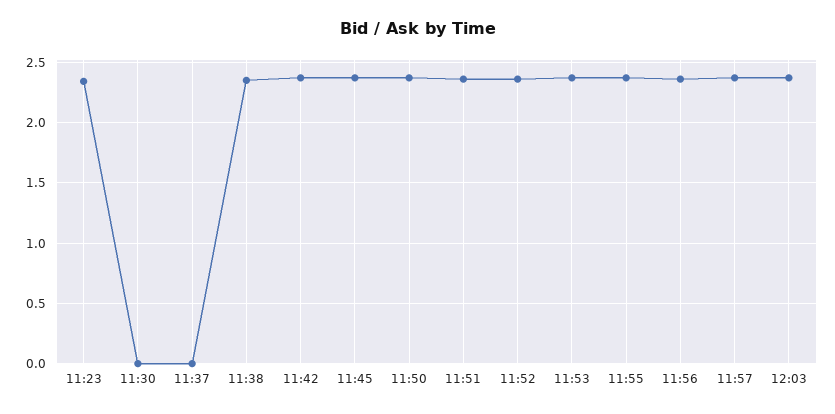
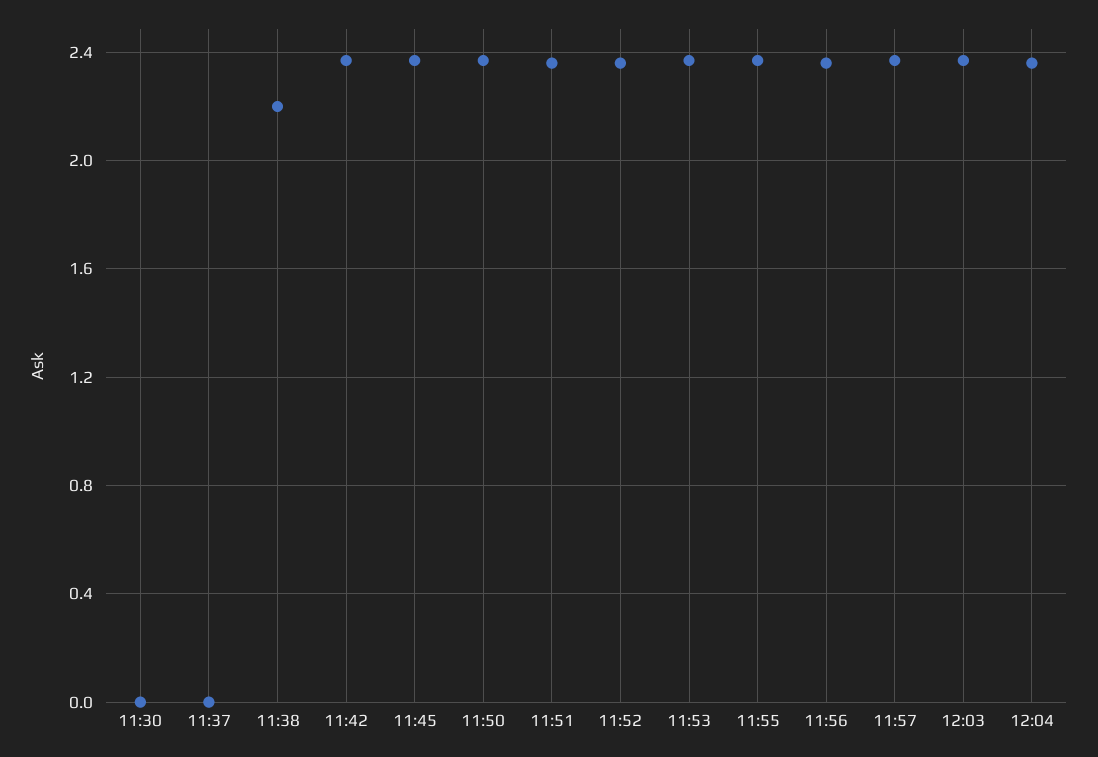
11:23: 2.35 -> none
11:38: 2.35 -> 2.2
12:04: none -> 2.35

